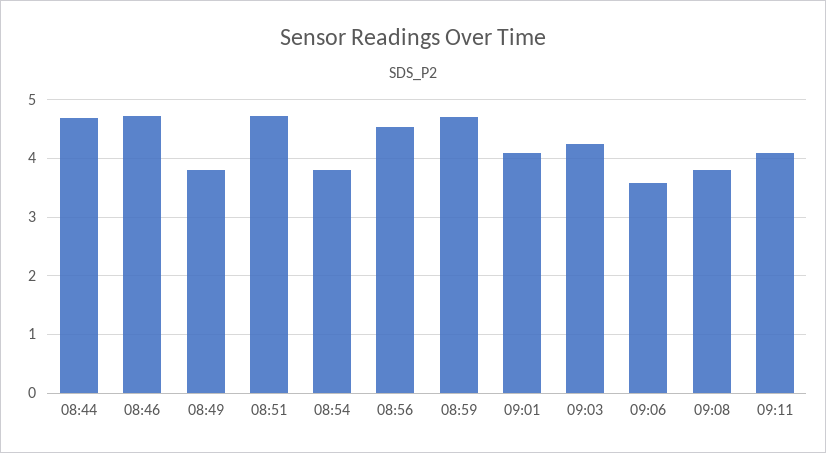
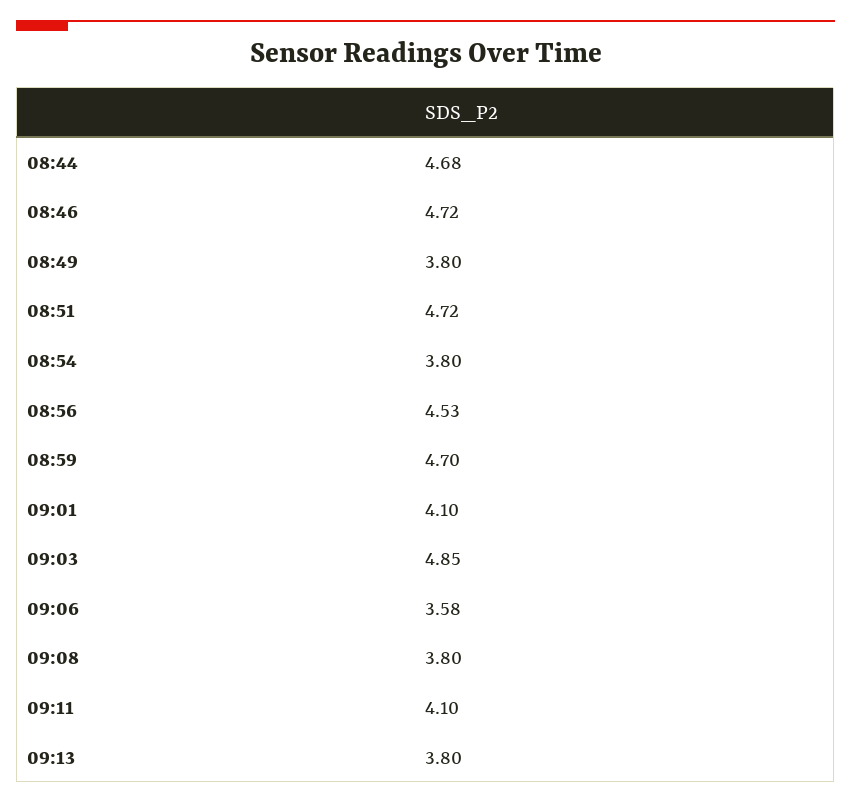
09:03: 4.2 -> 4.85
09:13: none -> 3.8

